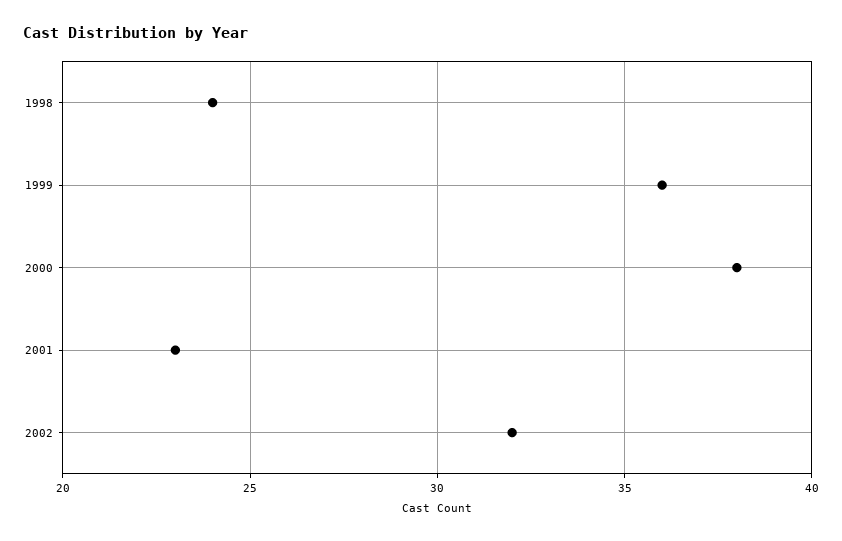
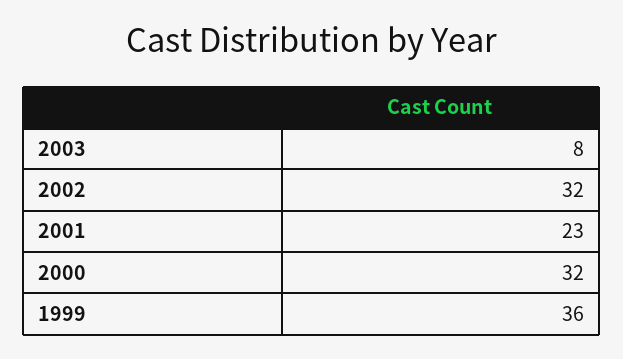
1998: 24 -> none
2000: 38 -> 32
2003: none -> 8

